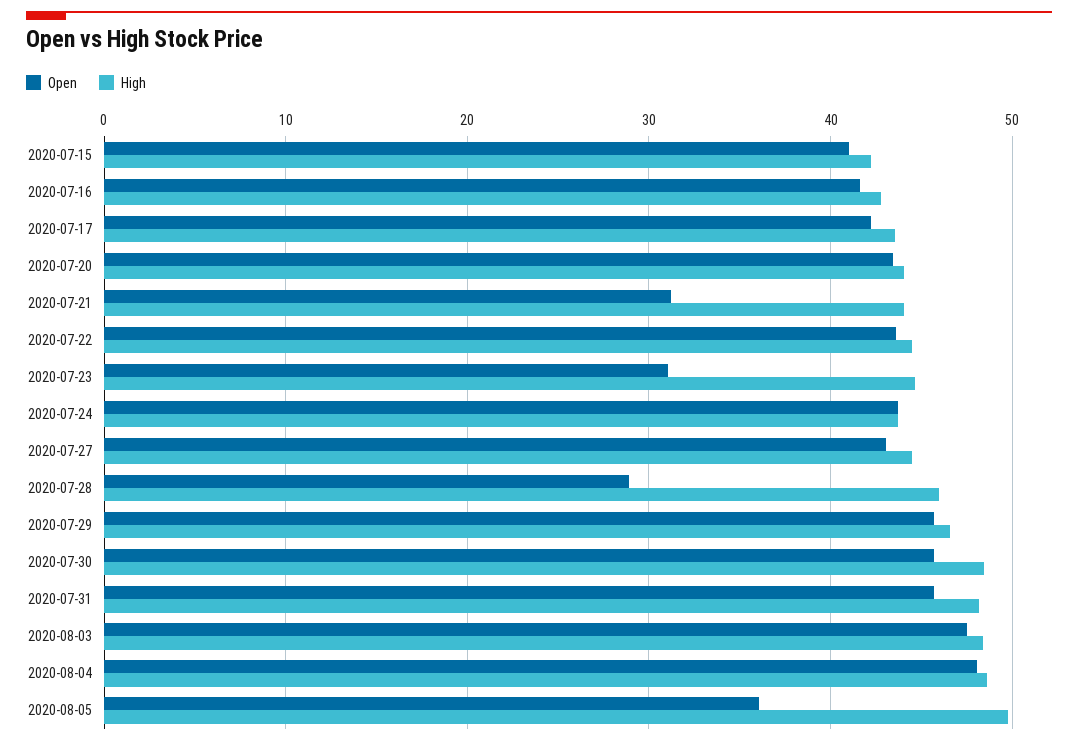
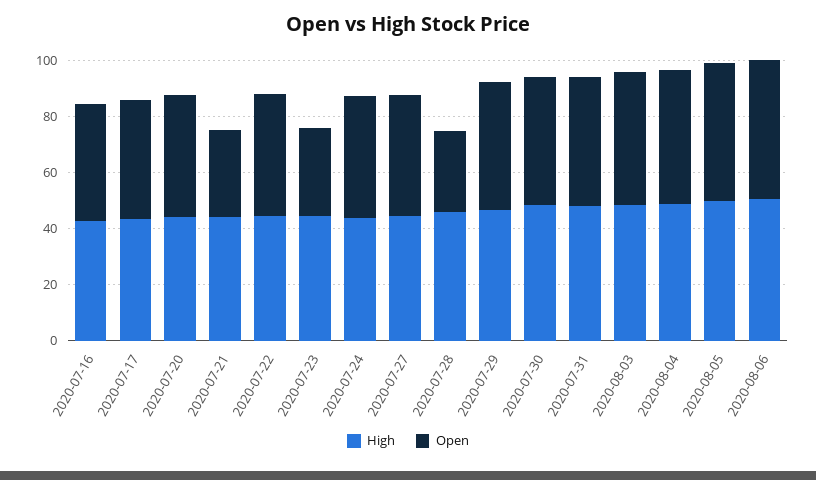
Open, 2020-07-15: 41 -> none
High, 2020-07-15: 42 -> none
Open, 2020-08-05: 36 -> 50
High, 2020-08-06: none -> 50
Open, 2020-08-06: none -> 50

